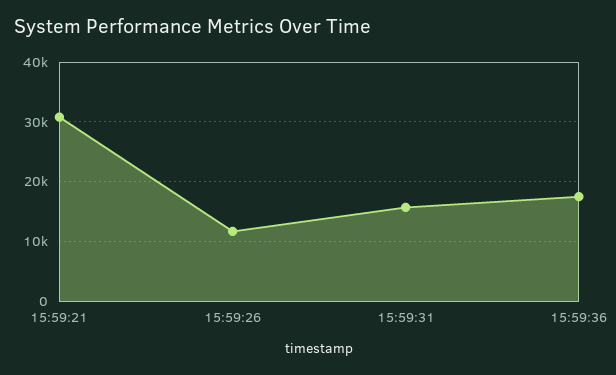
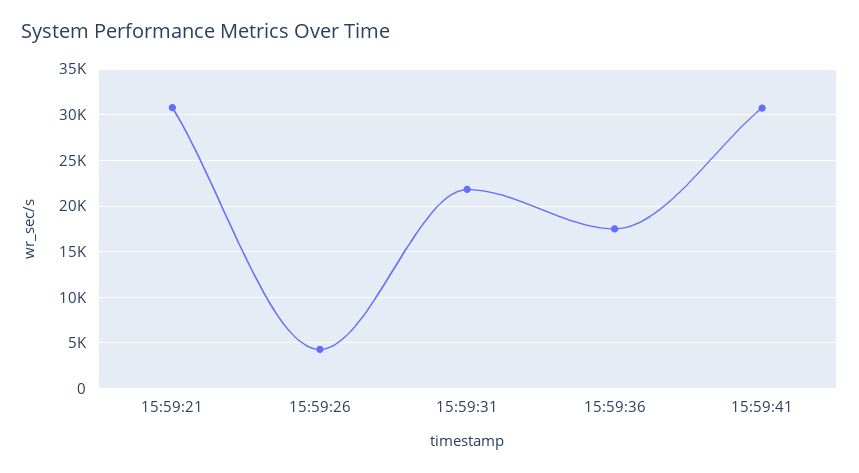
15:59:26: 12000 -> 4000
15:59:31: 16000 -> 22000
15:59:41: none -> 31000

